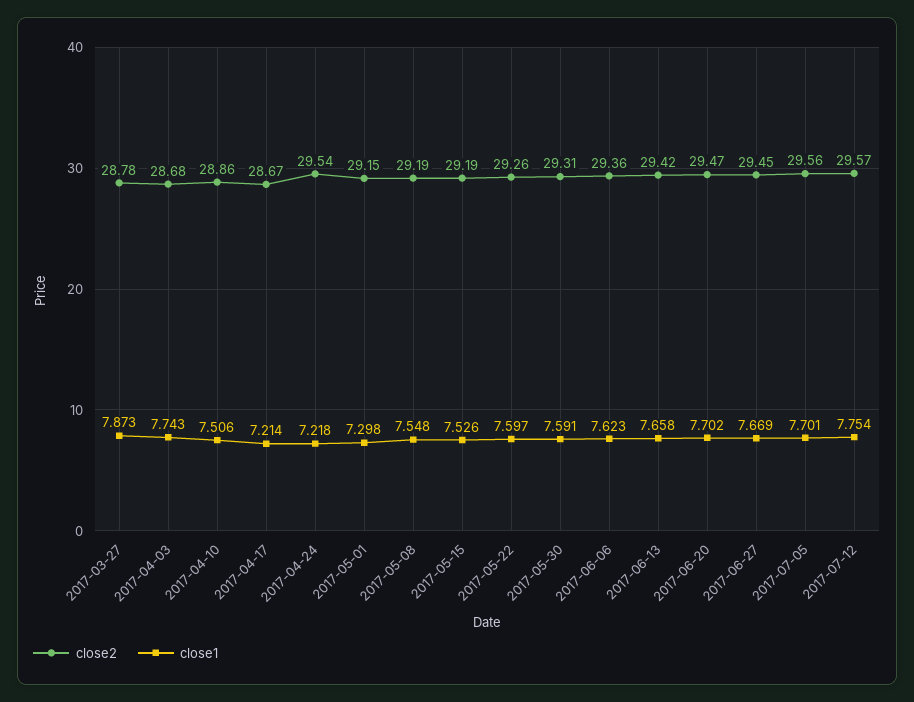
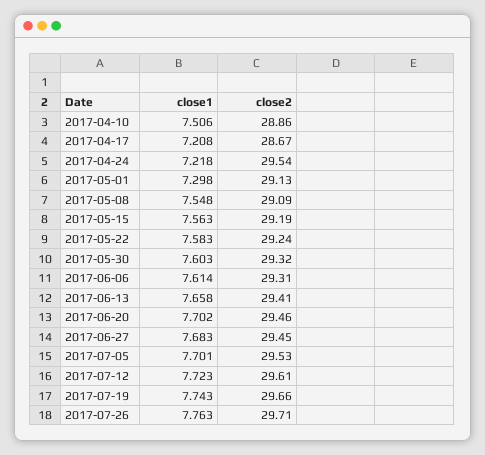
close2, 2017-03-27: 28.78 -> none
close1, 2017-03-27: 7.873 -> none
close2, 2017-04-03: 28.68 -> none
close1, 2017-04-03: 7.743 -> none
close1, 2017-04-17: 7.214 -> 7.208
close2, 2017-05-01: 29.15 -> 29.13
close2, 2017-05-08: 29.19 -> 29.09
close1, 2017-05-15: 7.526 -> 7.563
close2, 2017-05-22: 29.26 -> 29.24
close1, 2017-05-22: 7.597 -> 7.583
close2, 2017-05-30: 29.31 -> 29.32
close1, 2017-05-30: 7.591 -> 7.603
close2, 2017-06-06: 29.36 -> 29.31
close1, 2017-06-06: 7.623 -> 7.614
close2, 2017-06-13: 29.42 -> 29.41
close2, 2017-06-20: 29.47 -> 29.46
close1, 2017-06-27: 7.669 -> 7.683
close2, 2017-07-05: 29.56 -> 29.53
close2, 2017-07-12: 29.57 -> 29.61
close1, 2017-07-12: 7.754 -> 7.723
close1, 2017-07-19: none -> 7.743
close2, 2017-07-19: none -> 29.66
close1, 2017-07-26: none -> 7.763
close2, 2017-07-26: none -> 29.71

